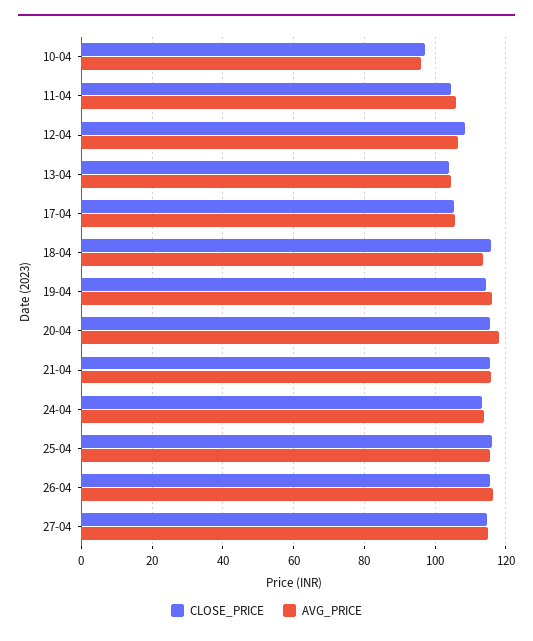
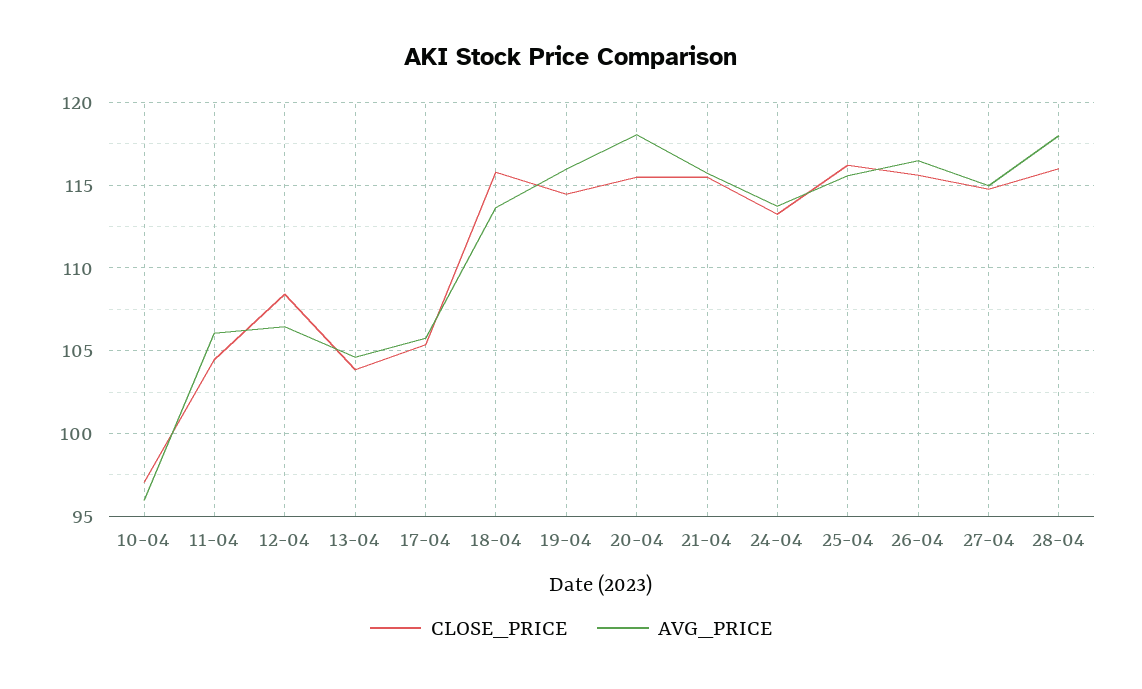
CLOSE_PRICE, 28-04: none -> 116
AVG_PRICE, 28-04: none -> 118

